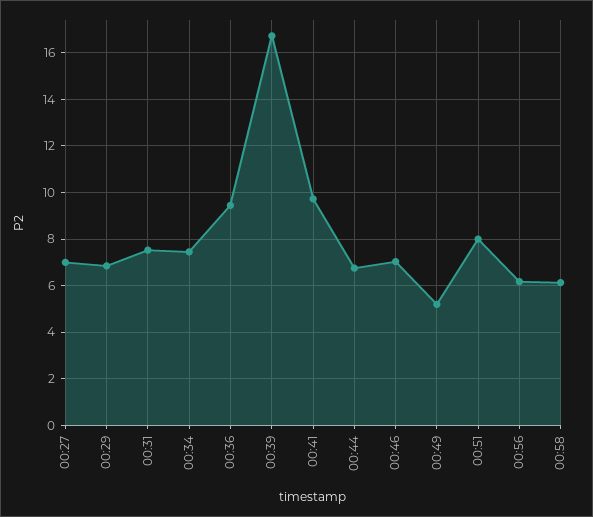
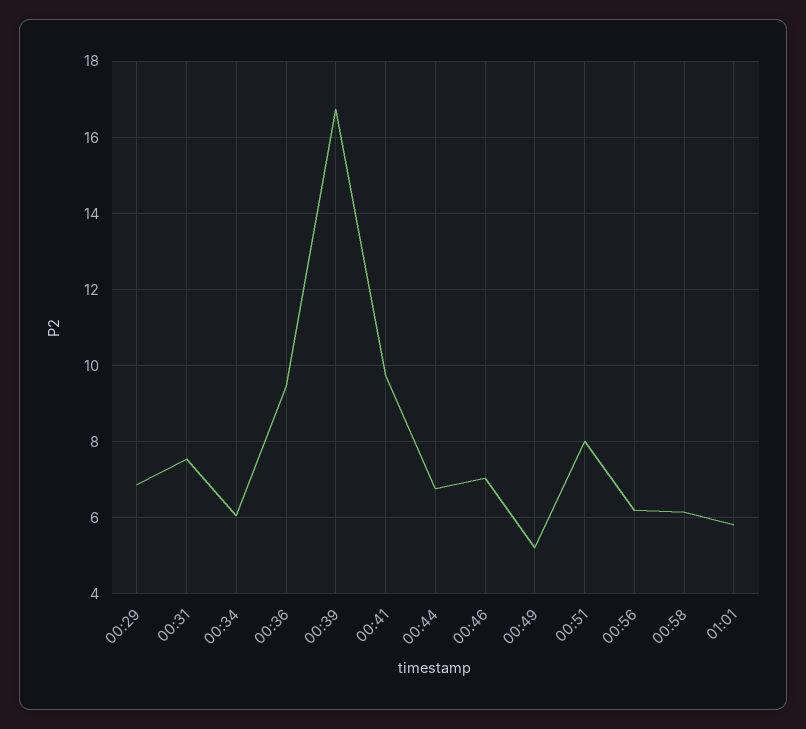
00:27: 7 -> none
00:34: 7.5 -> 6
01:01: none -> 5.8

